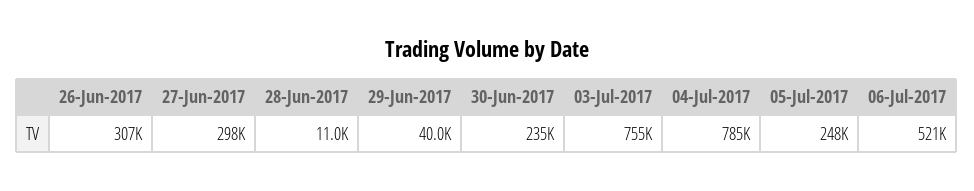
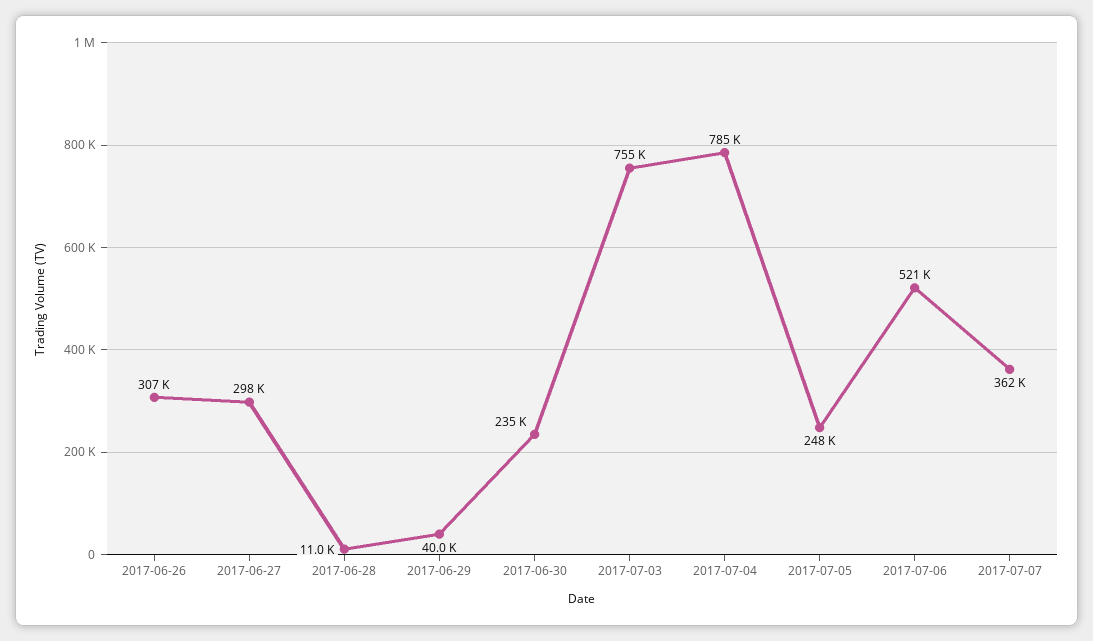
2017-07-07: none -> 362000

